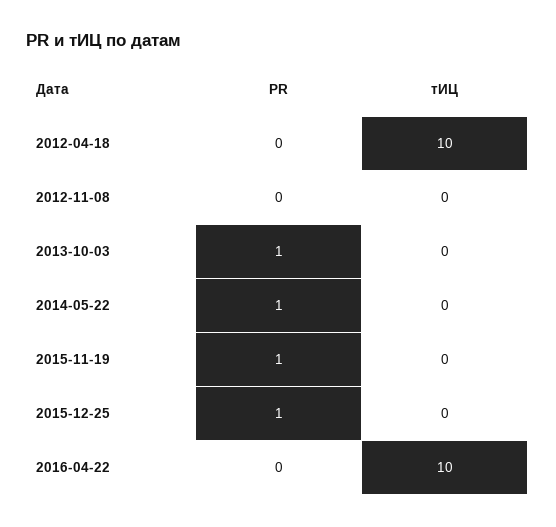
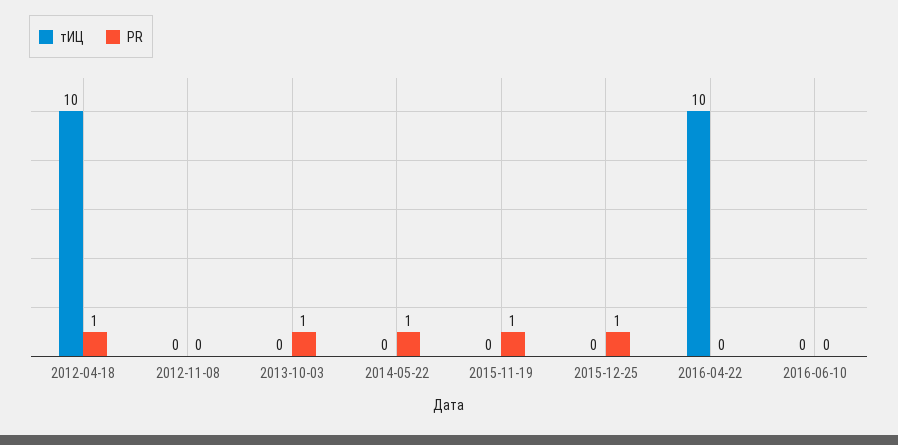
PR, 2012-04-18: 0 -> 1
тИЦ, 2016-06-10: none -> 0
PR, 2016-06-10: none -> 0

